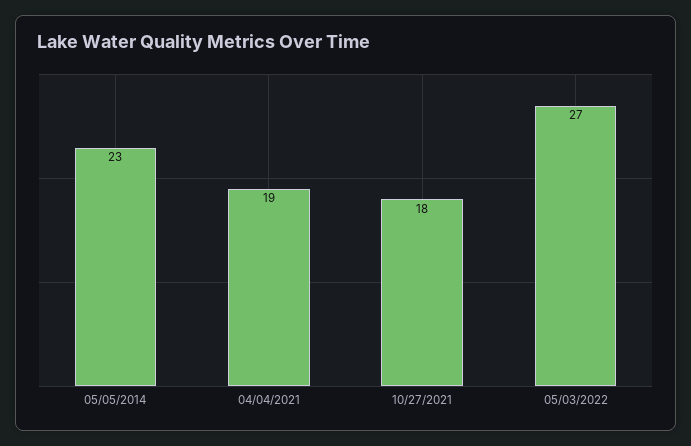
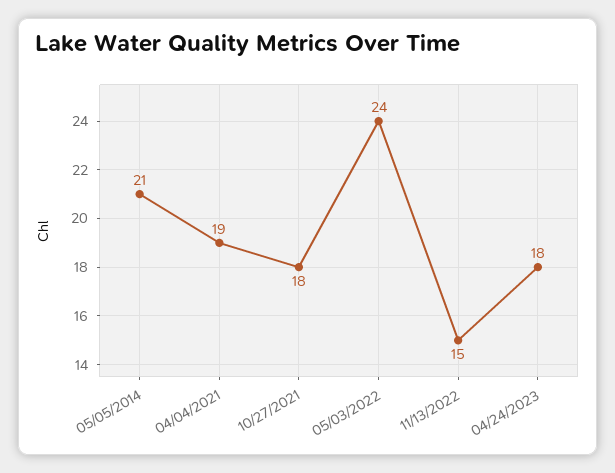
05/05/2014: 23 -> 21
05/03/2022: 27 -> 24
11/13/2022: none -> 15
04/24/2023: none -> 18

